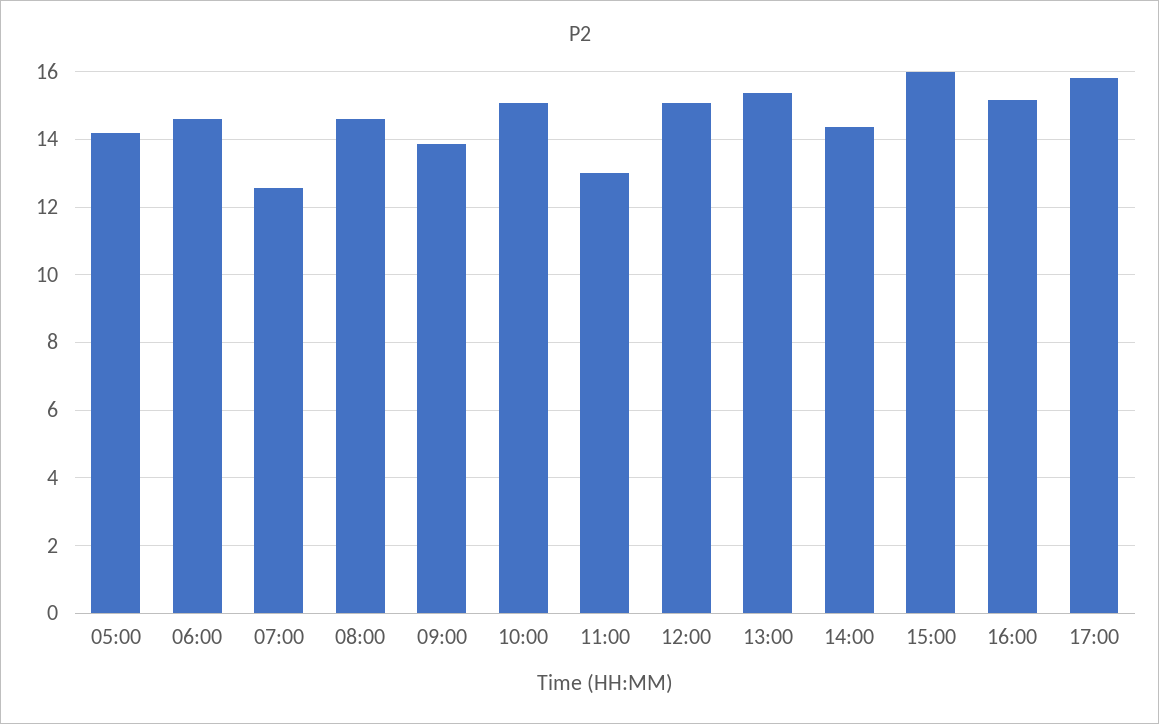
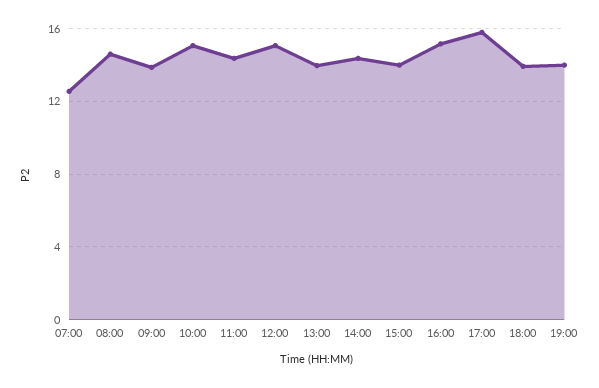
05:00: 14.2 -> none
06:00: 14.6 -> none
11:00: 13 -> 14.5
13:00: 15.4 -> 14
15:00: 16 -> 14
18:00: none -> 14
19:00: none -> 14

